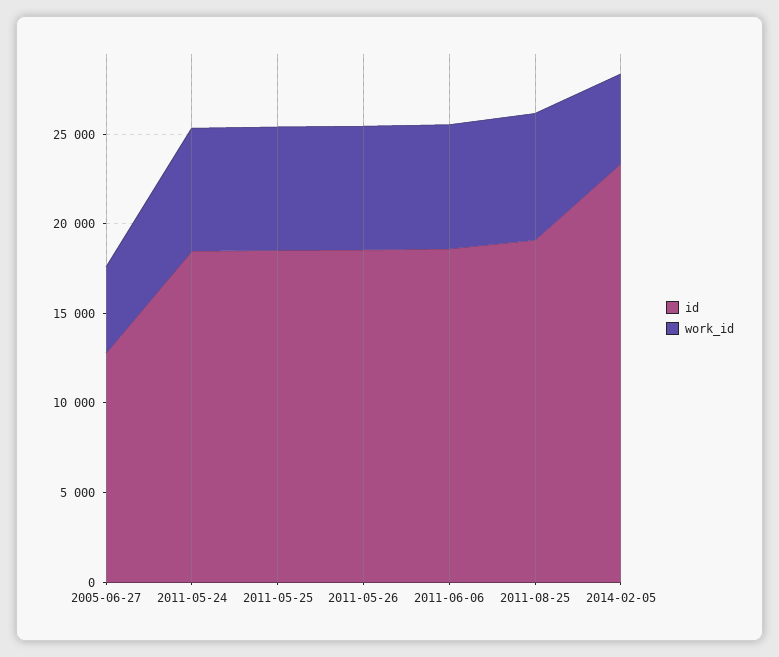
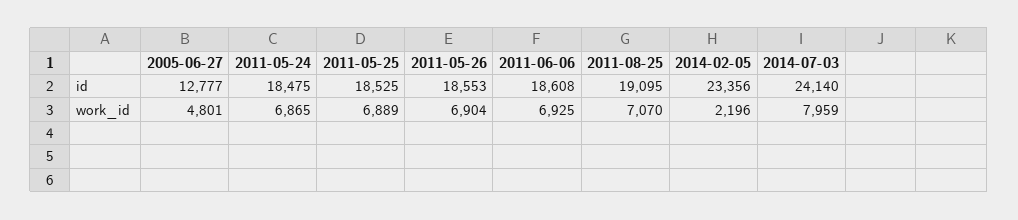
work_id, 2014-02-05: 5000 -> 2196
id, 2014-07-03: none -> 24140
work_id, 2014-07-03: none -> 7959

